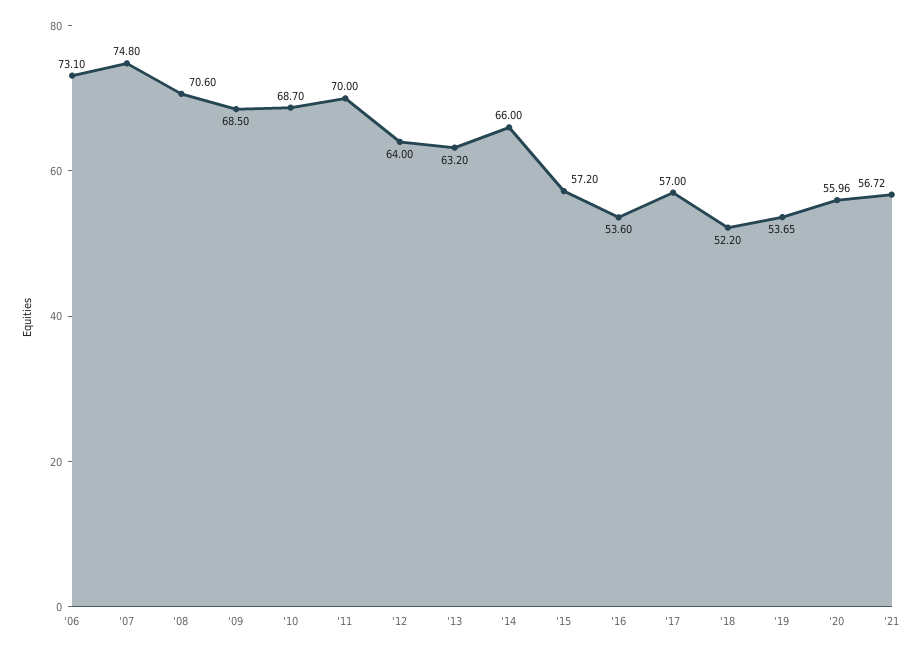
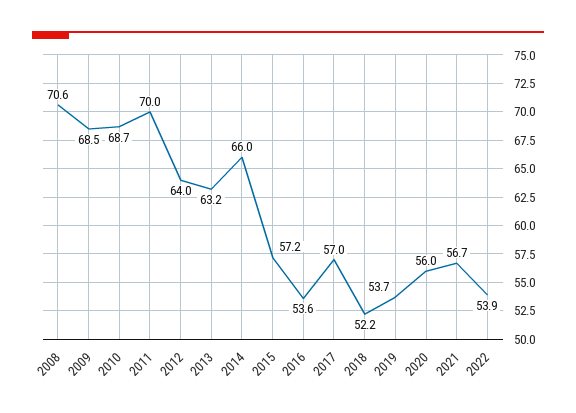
'06: 73.1 -> none
'07: 74.8 -> none
2022: none -> 53.9

